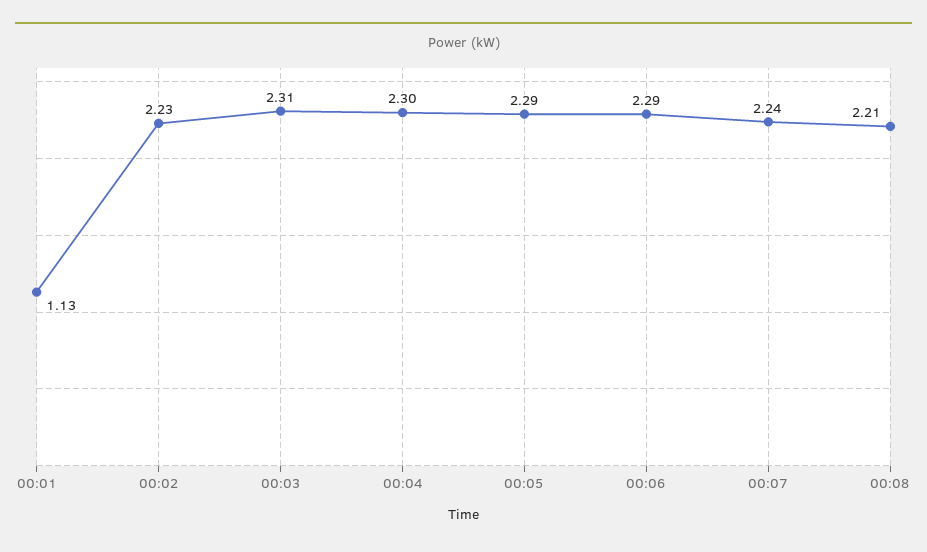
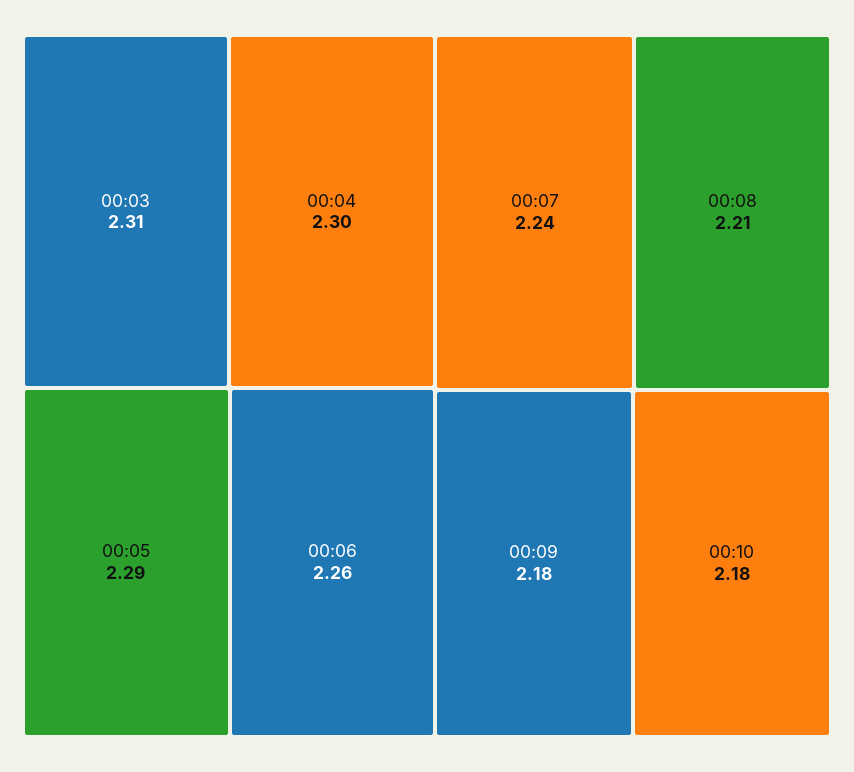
00:01: 1.13 -> none
00:02: 2.23 -> none
00:06: 2.29 -> 2.26
00:09: none -> 2.18
00:10: none -> 2.18

